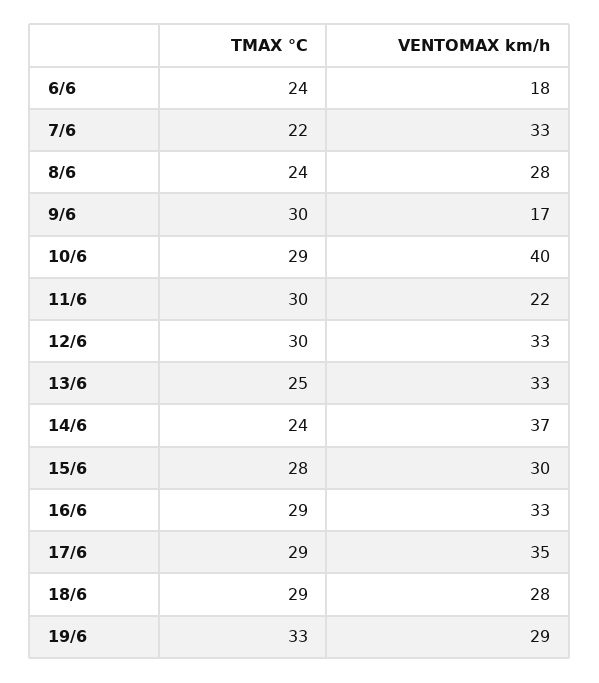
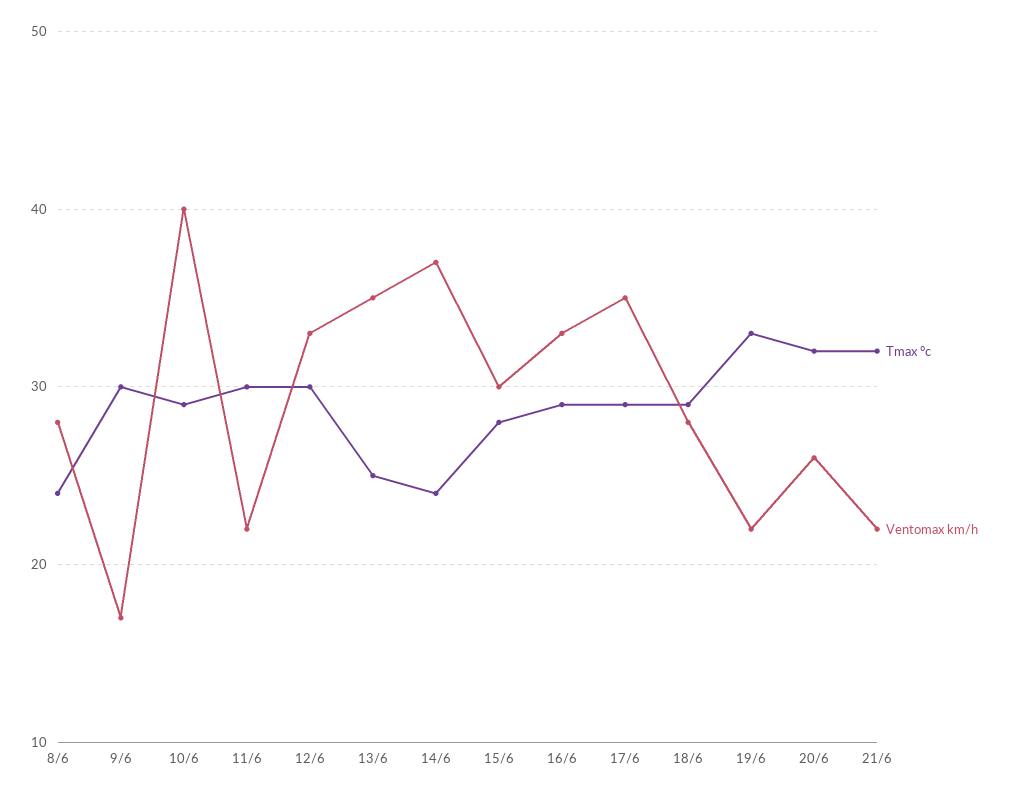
TMAX °C, 6/6: 24 -> none
VENTOMAX km/h, 6/6: 18 -> none
TMAX °C, 7/6: 22 -> none
VENTOMAX km/h, 7/6: 33 -> none
VENTOMAX km/h, 13/6: 33 -> 35
VENTOMAX km/h, 19/6: 29 -> 22
TMAX °C, 20/6: none -> 32
VENTOMAX km/h, 20/6: none -> 26
TMAX °C, 21/6: none -> 32
VENTOMAX km/h, 21/6: none -> 22

